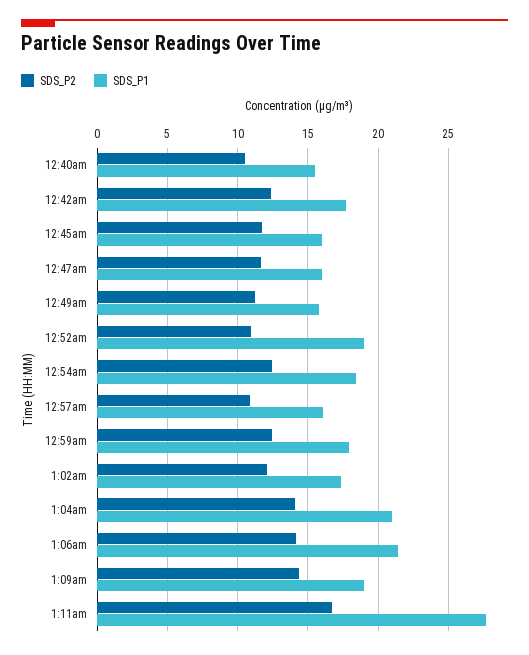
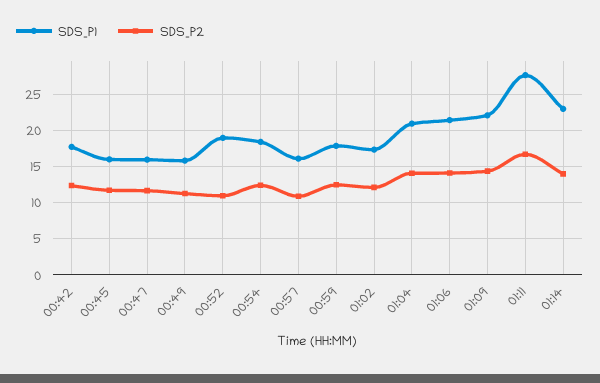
SDS_P2, 12:40am: 10.5 -> none
SDS_P1, 12:40am: 15.5 -> none
SDS_P1, 1:09am: 19 -> 22
SDS_P1, 01:14: none -> 23
SDS_P2, 01:14: none -> 14

